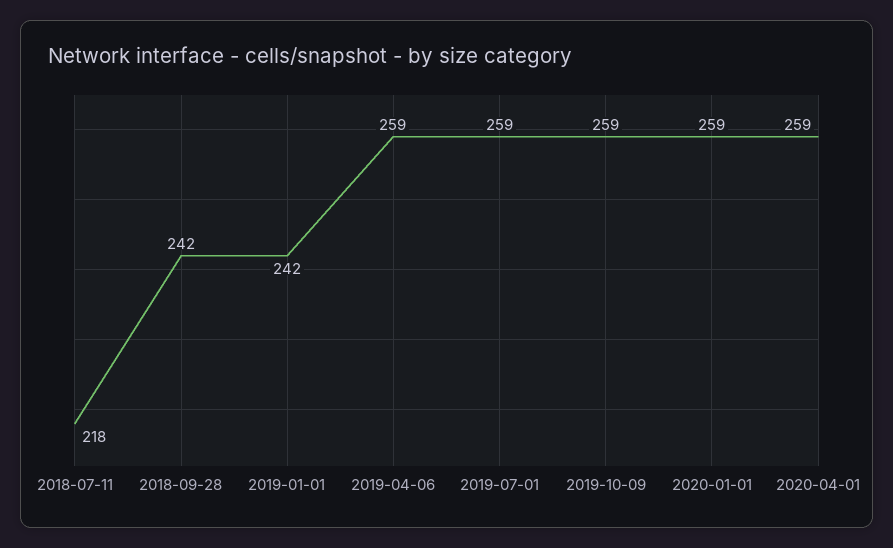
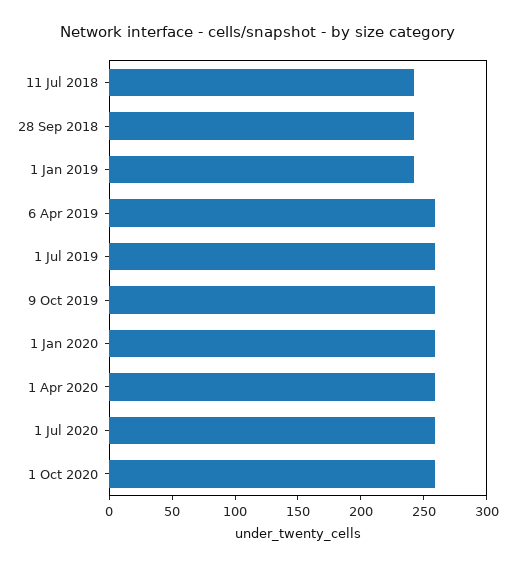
2018-07-11: 218 -> 240
1 Jul 2020: none -> 260
1 Oct 2020: none -> 260

